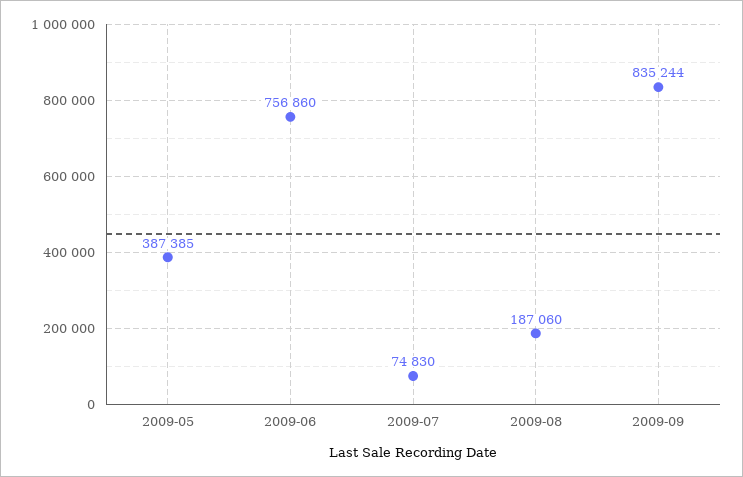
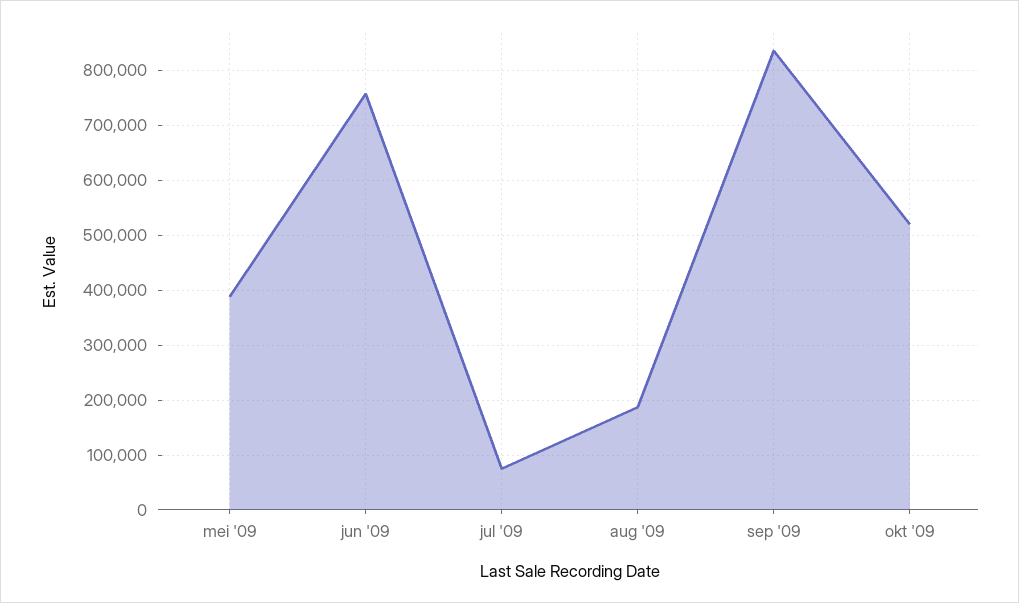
okt '09: none -> 520000

